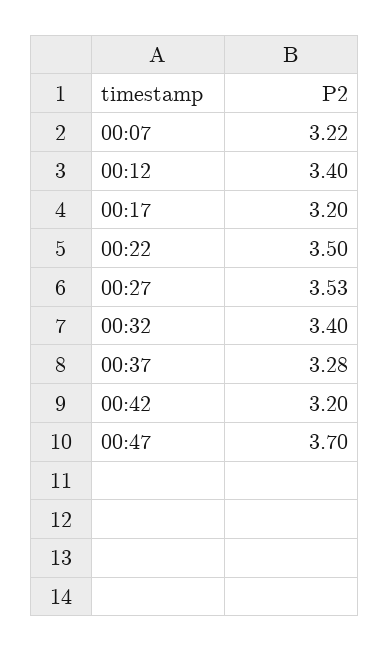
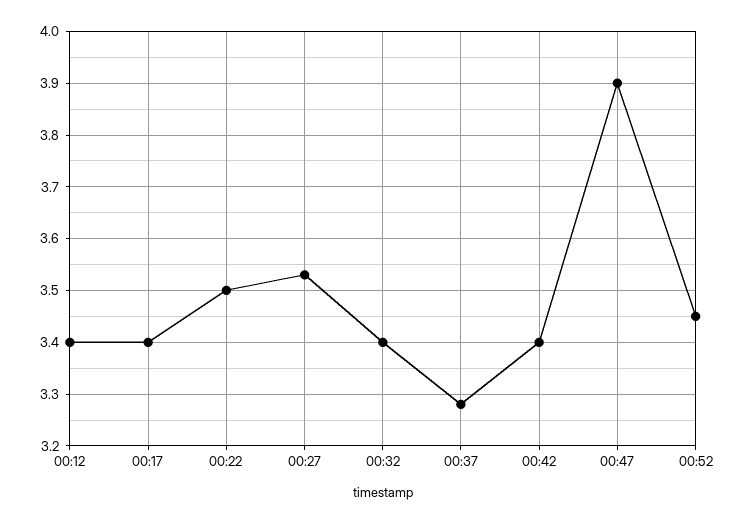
00:07: 3.22 -> none
00:17: 3.2 -> 3.4
00:42: 3.2 -> 3.4
00:47: 3.7 -> 3.9
00:52: none -> 3.45

